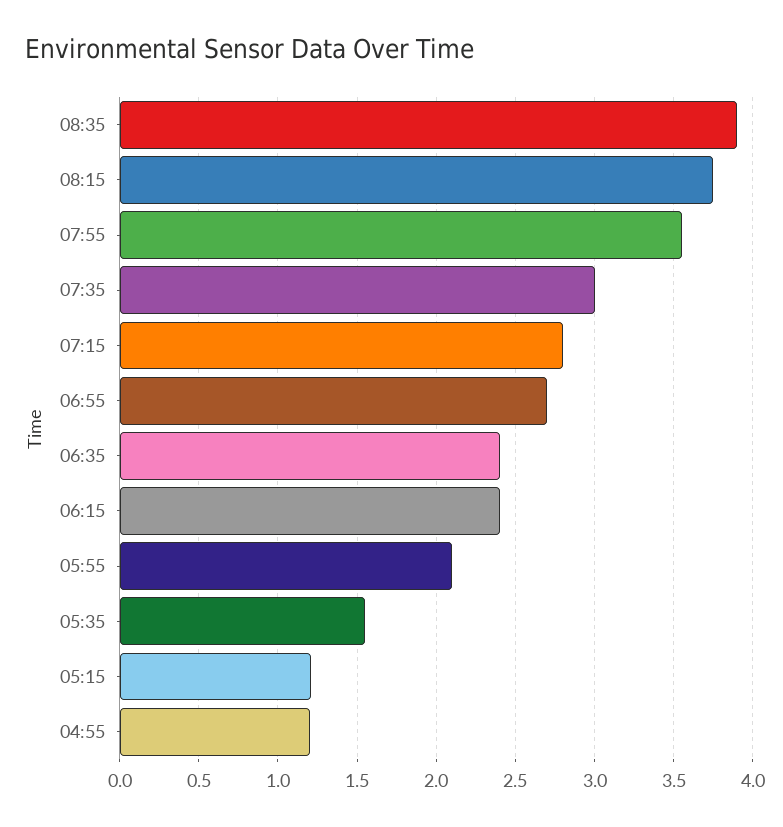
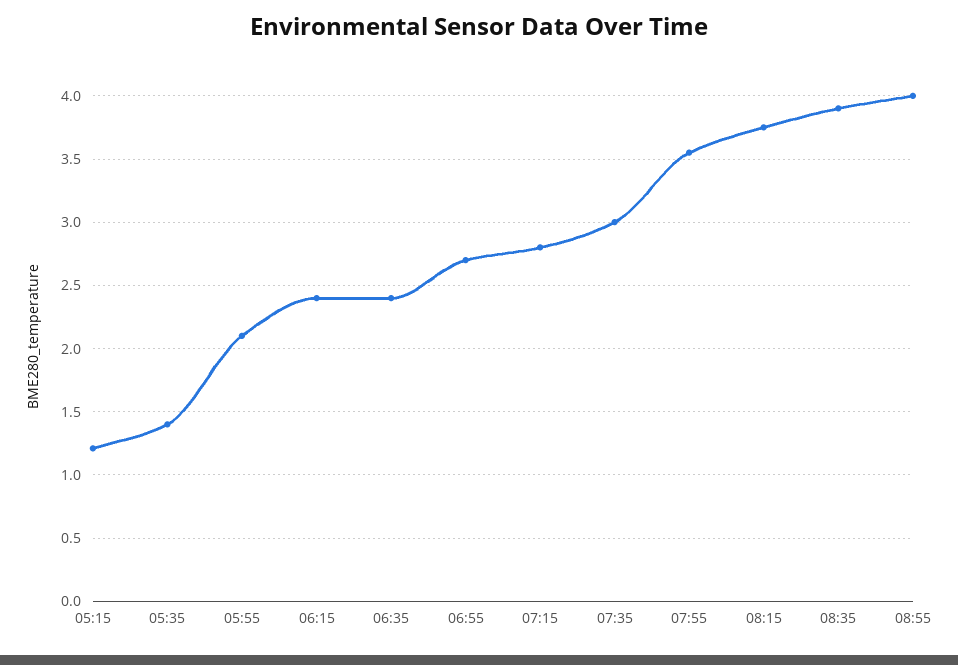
05:35: 1.55 -> 1.4
04:55: 1.2 -> none
08:55: none -> 4

